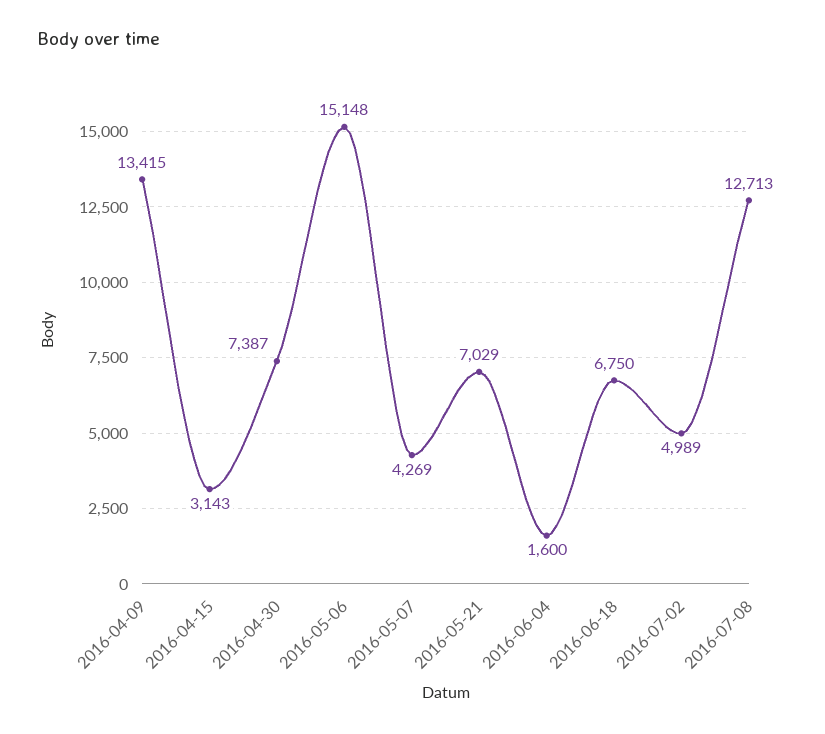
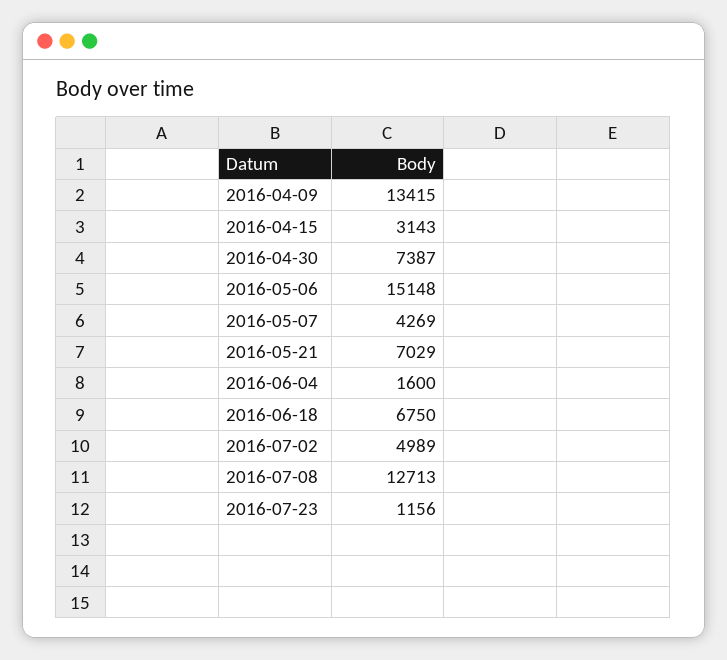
2016-07-23: none -> 1156

